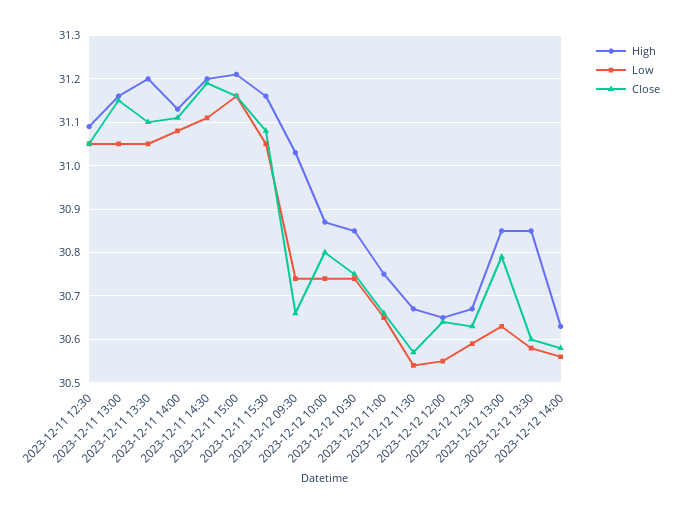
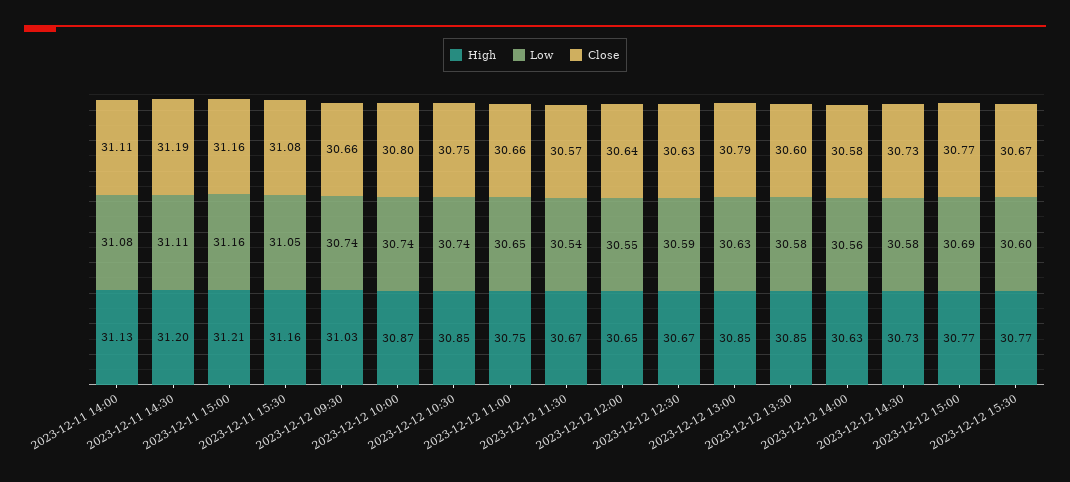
High, 2023-12-11 12:30: 31.1 -> none
Low, 2023-12-11 12:30: 31.05 -> none
Close, 2023-12-11 12:30: 31.05 -> none
High, 2023-12-11 13:00: 31.15 -> none
Low, 2023-12-11 13:00: 31.05 -> none
Close, 2023-12-11 13:00: 31.15 -> none
High, 2023-12-11 13:30: 31.2 -> none
Low, 2023-12-11 13:30: 31.05 -> none
Close, 2023-12-11 13:30: 31.1 -> none
High, 2023-12-12 14:30: none -> 30.73
Low, 2023-12-12 14:30: none -> 30.58
Close, 2023-12-12 14:30: none -> 30.73
High, 2023-12-12 15:00: none -> 30.77
Low, 2023-12-12 15:00: none -> 30.69
Close, 2023-12-12 15:00: none -> 30.77
High, 2023-12-12 15:30: none -> 30.77
Low, 2023-12-12 15:30: none -> 30.6
Close, 2023-12-12 15:30: none -> 30.67

